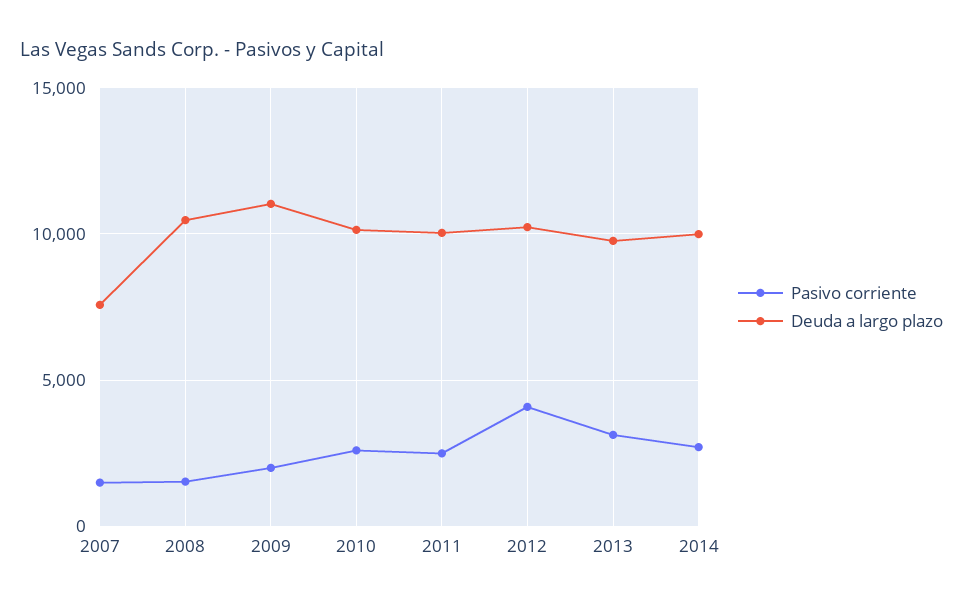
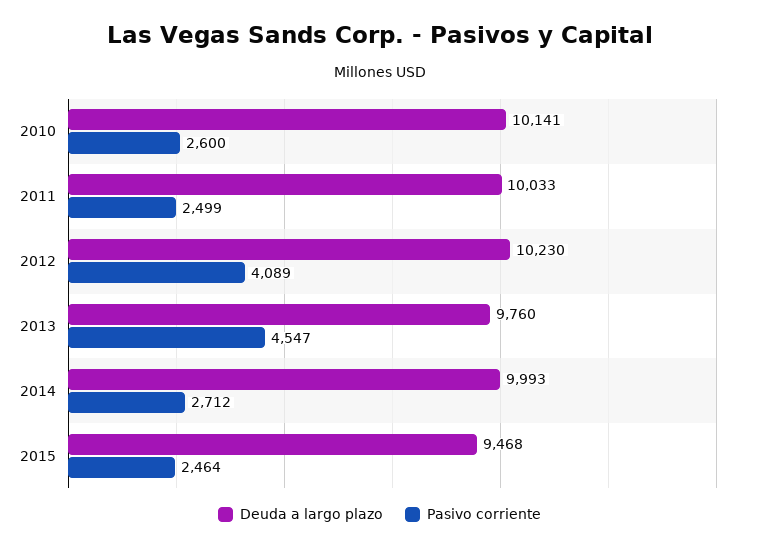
Pasivo corriente, 2007: 1500 -> none
Deuda a largo plazo, 2007: 7500 -> none
Pasivo corriente, 2008: 1500 -> none
Deuda a largo plazo, 2008: 10500 -> none
Pasivo corriente, 2009: 2000 -> none
Deuda a largo plazo, 2009: 11000 -> none
Pasivo corriente, 2013: 3000 -> 4547
Deuda a largo plazo, 2015: none -> 9468
Pasivo corriente, 2015: none -> 2464

